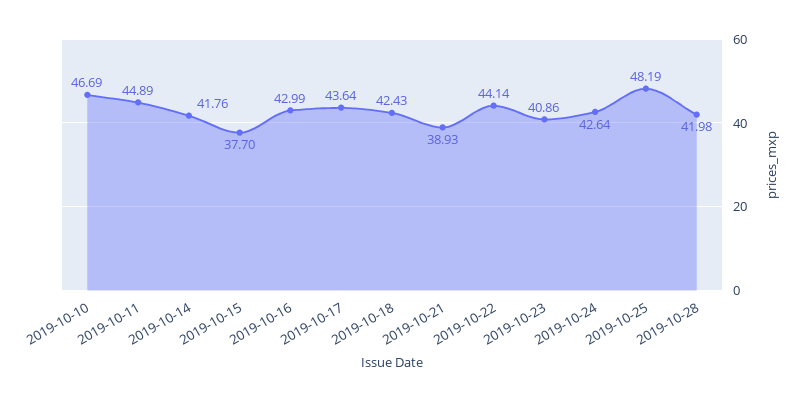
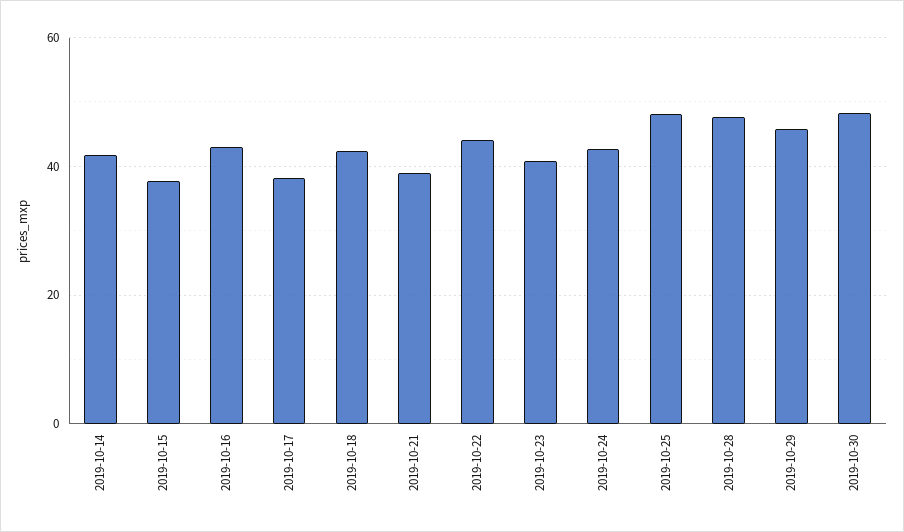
2019-10-10: 46.69 -> none
2019-10-11: 44.89 -> none
2019-10-17: 43.64 -> 38
2019-10-28: 41.98 -> 48
2019-10-29: none -> 46
2019-10-30: none -> 48

